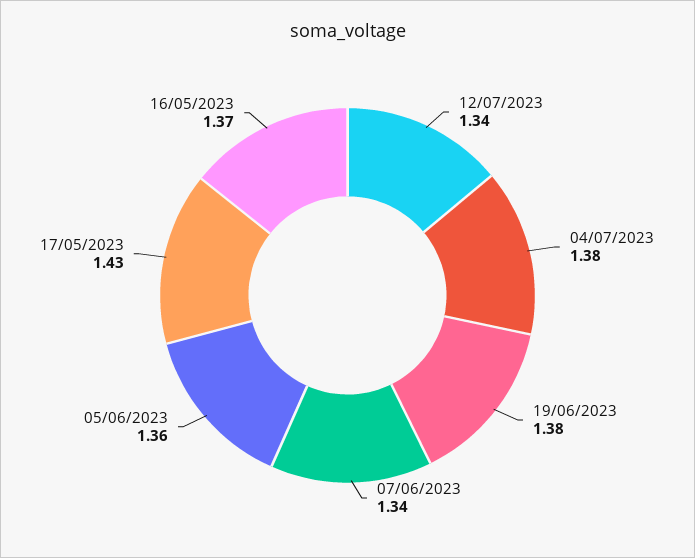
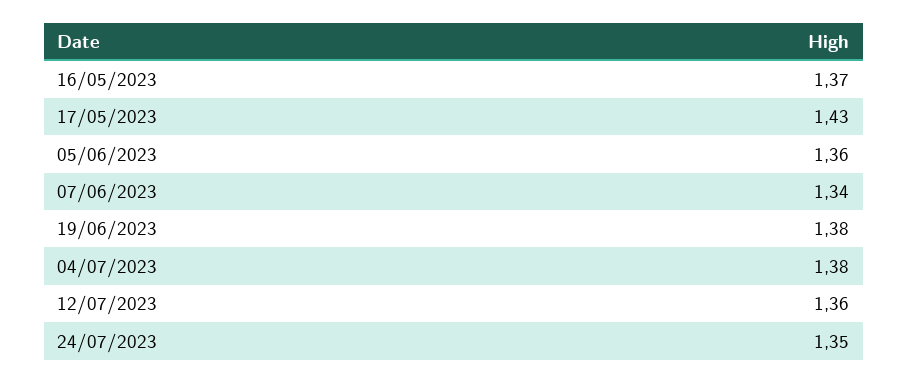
12/07/2023: 1.34 -> 1.36
24/07/2023: none -> 1.35

